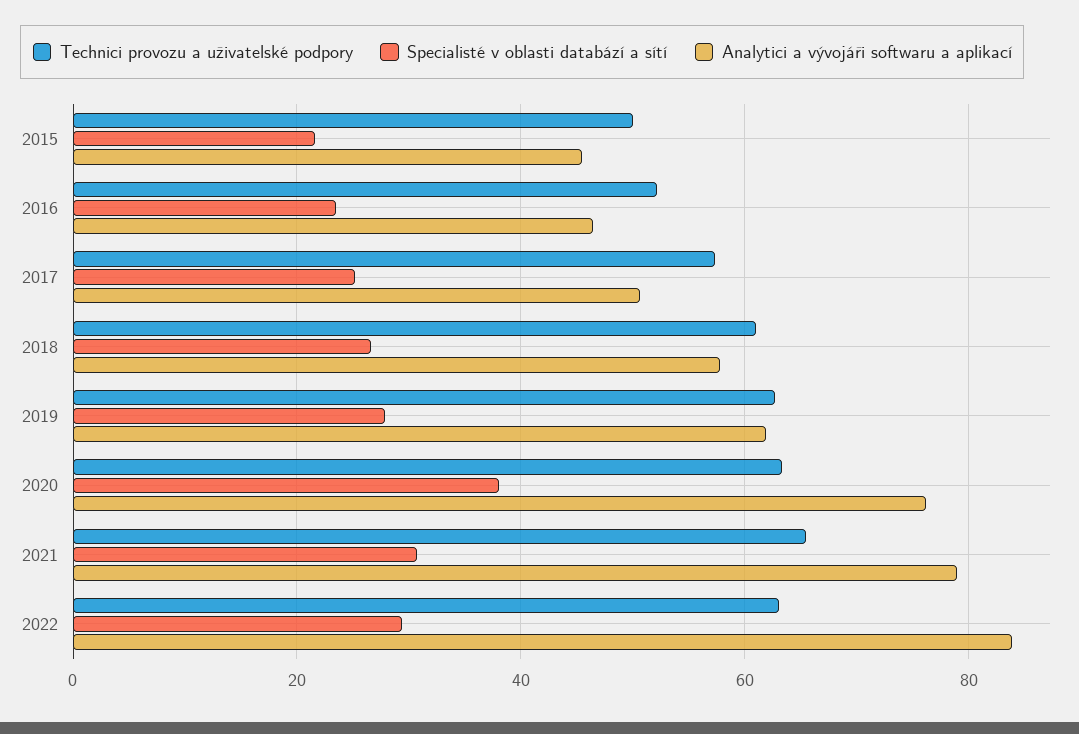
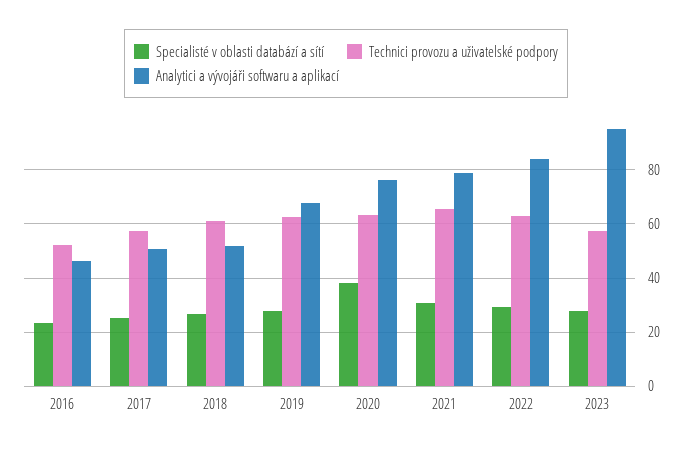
Technici provozu a uživatelské podpory, 2015: 50 -> none
Specialisté v oblasti databází a sítí, 2015: 22 -> none
Analytici a vývojáři softwaru a aplikací, 2015: 46 -> none
Analytici a vývojáři softwaru a aplikací, 2018: 58 -> 52.5
Analytici a vývojáři softwaru a aplikací, 2019: 62 -> 67.5
Specialisté v oblasti databází a sítí, 2023: none -> 27.5
Technici provozu a uživatelské podpory, 2023: none -> 57.5
Analytici a vývojáři softwaru a aplikací, 2023: none -> 95

